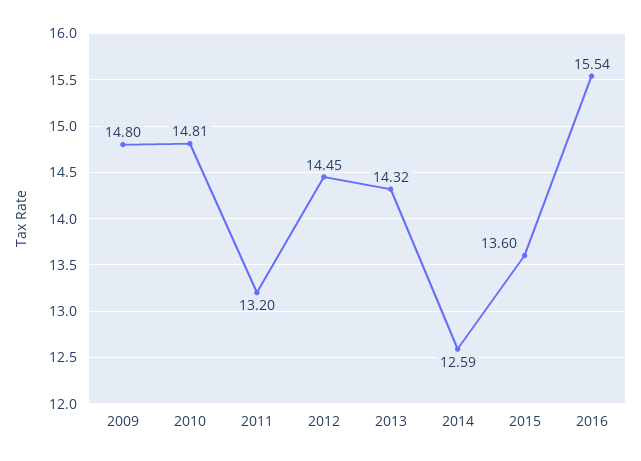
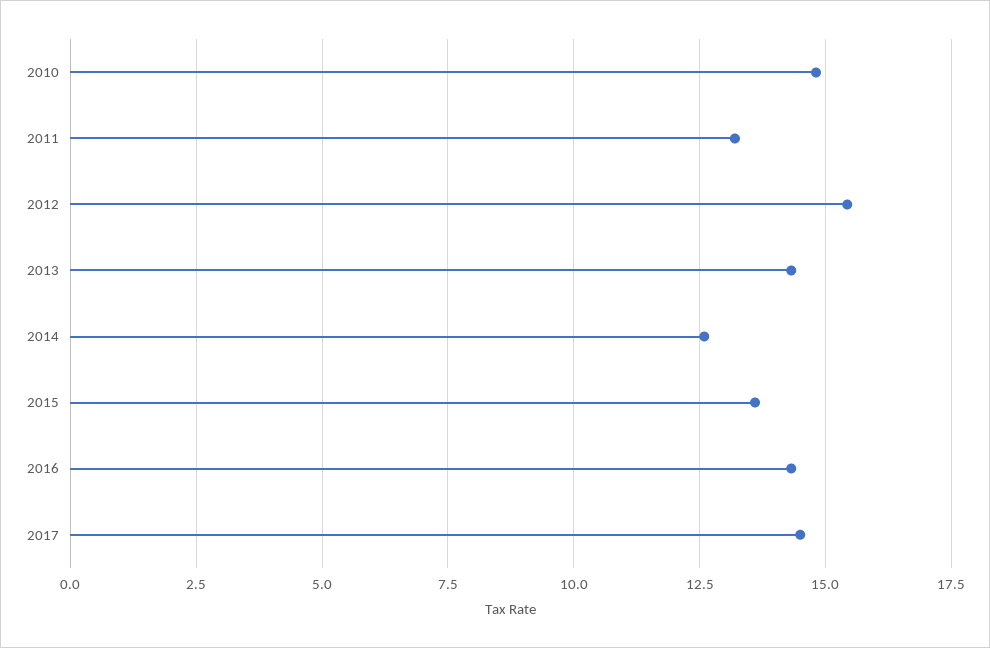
2009: 14.8 -> none
2012: 14.45 -> 15.5
2016: 15.54 -> 14.25
2017: none -> 14.5

